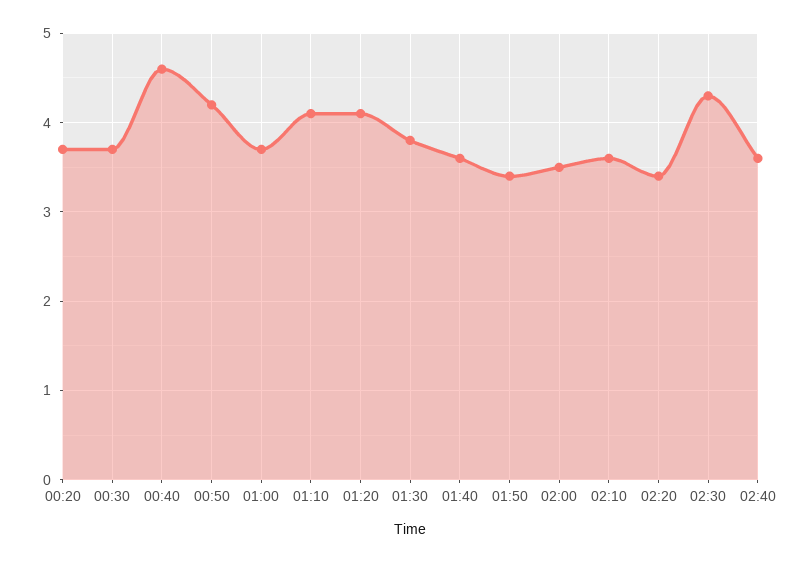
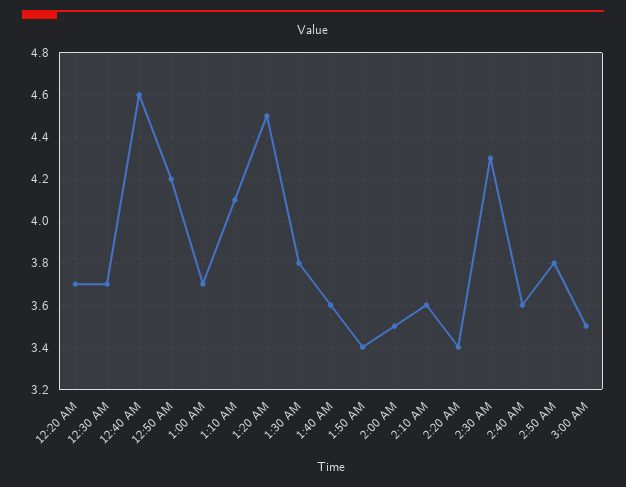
01:20: 4.1 -> 4.5
2:50 AM: none -> 3.8
3:00 AM: none -> 3.5

